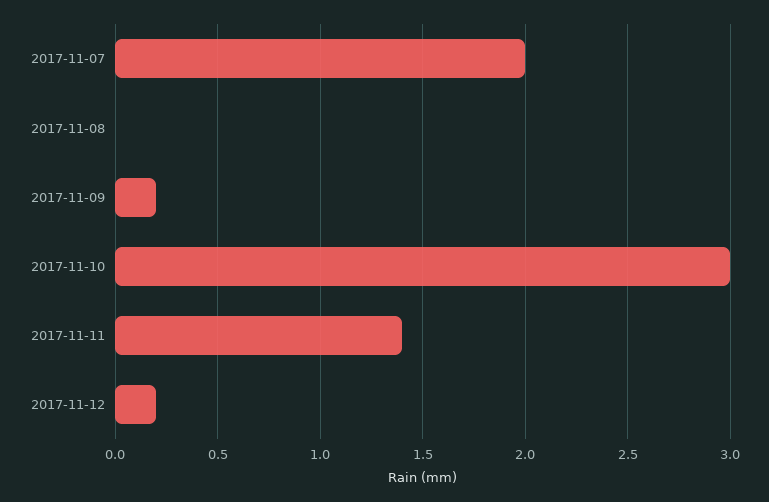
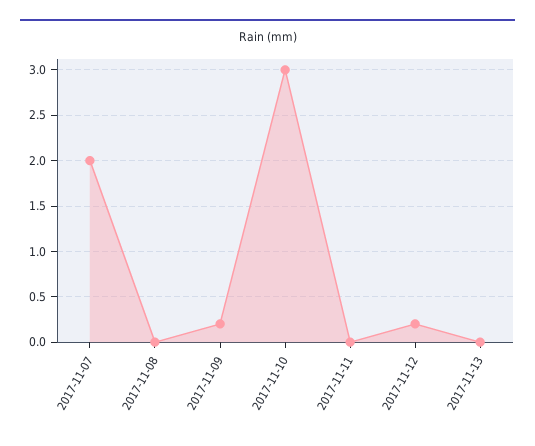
2017-11-11: 1.4 -> 0
2017-11-13: none -> 0

